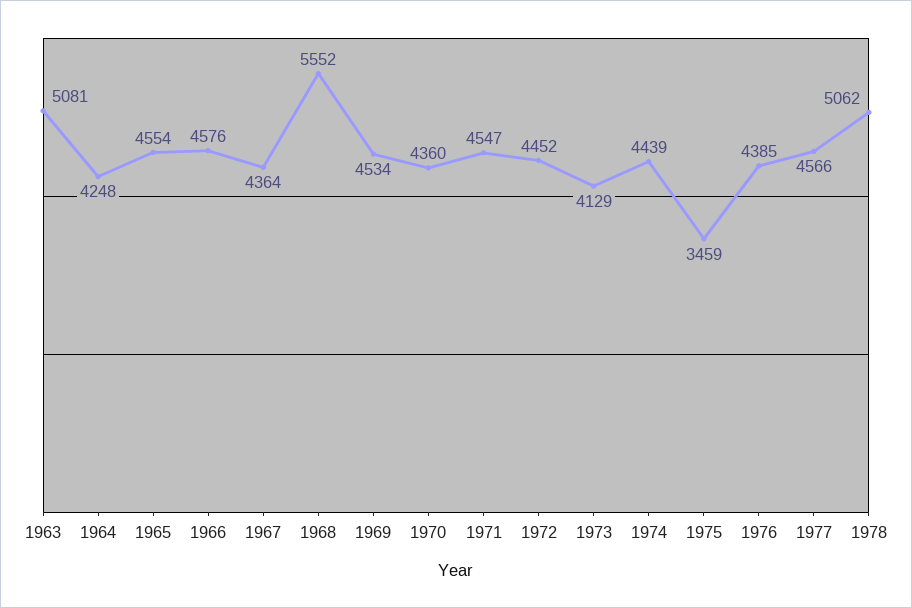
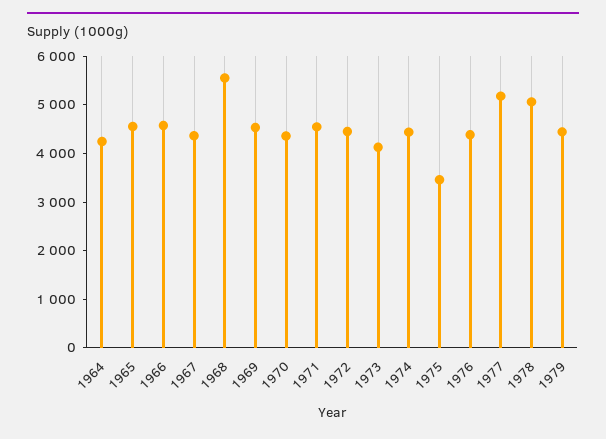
1963: 5081 -> none
1977: 4566 -> 5200
1979: none -> 4400

